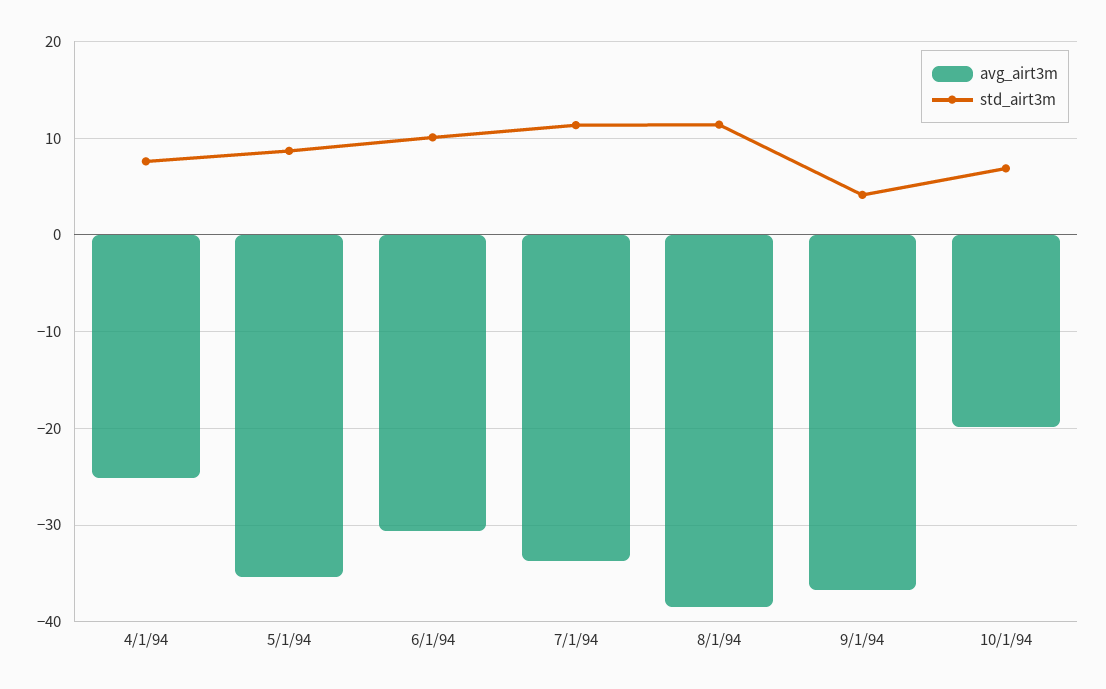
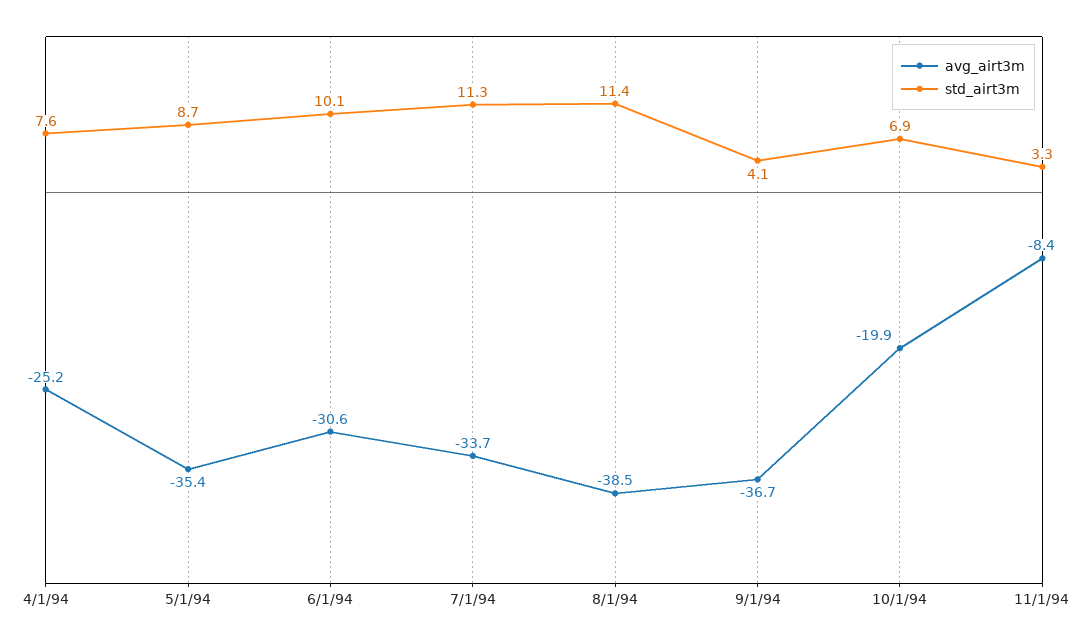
avg_airt3m, 11/1/94: none -> -8.4
std_airt3m, 11/1/94: none -> 3.3

